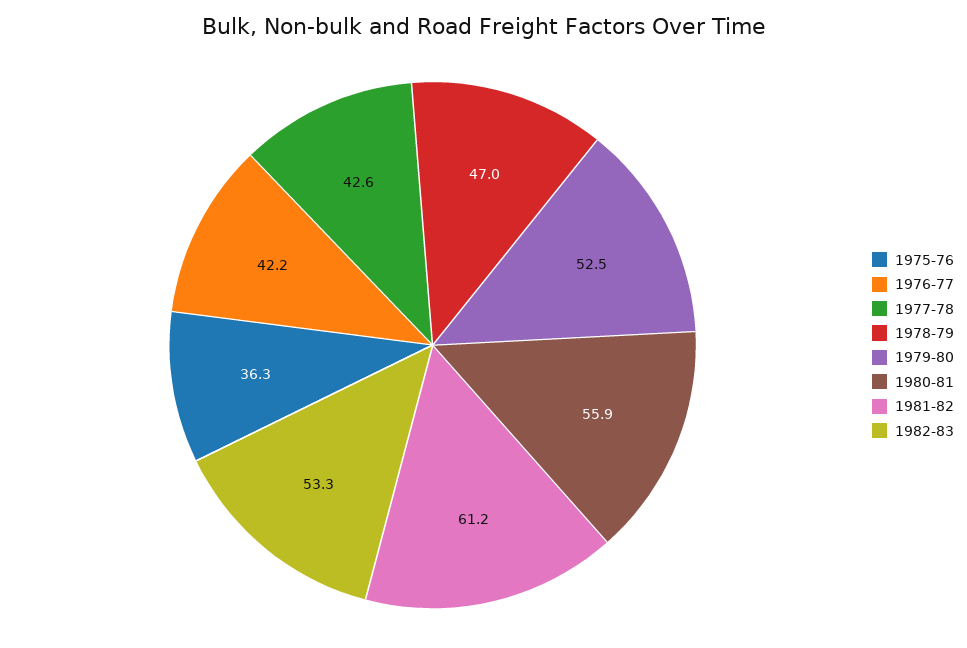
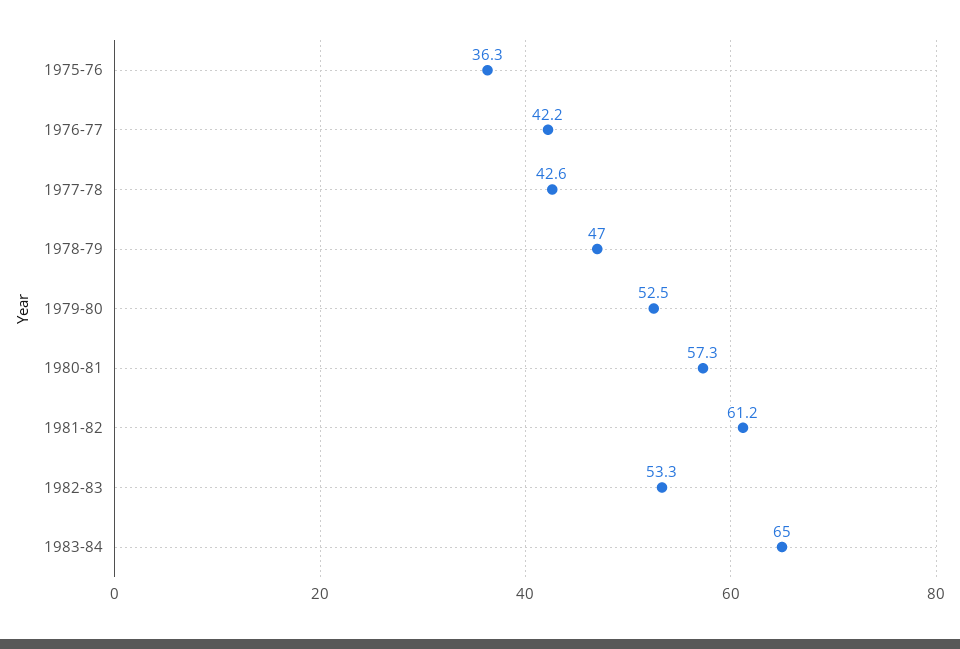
1980-81: 55.9 -> 57.3
1983-84: none -> 65

